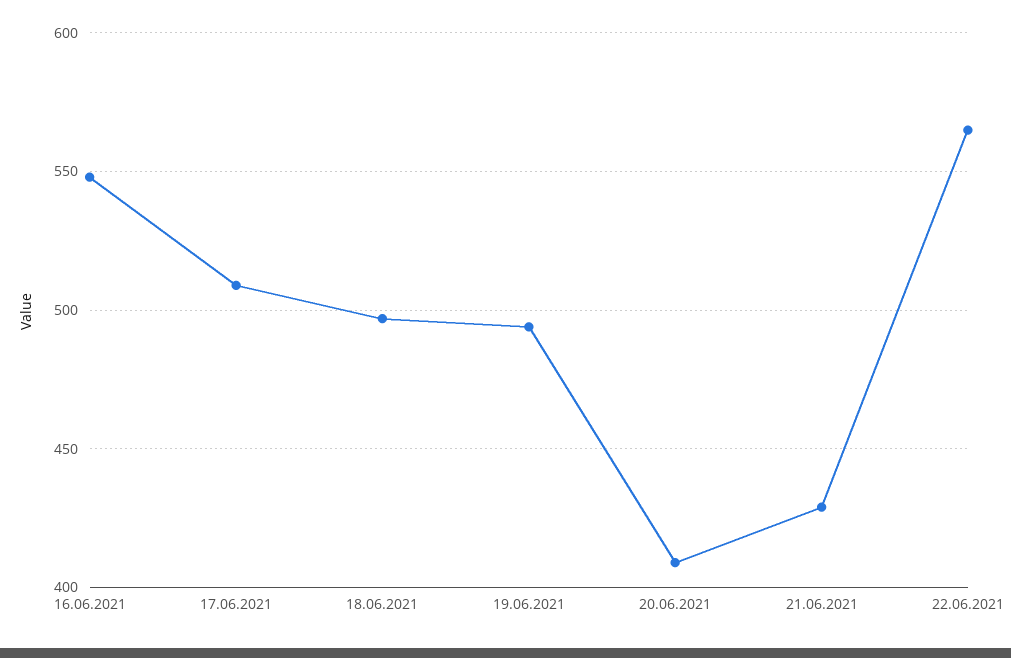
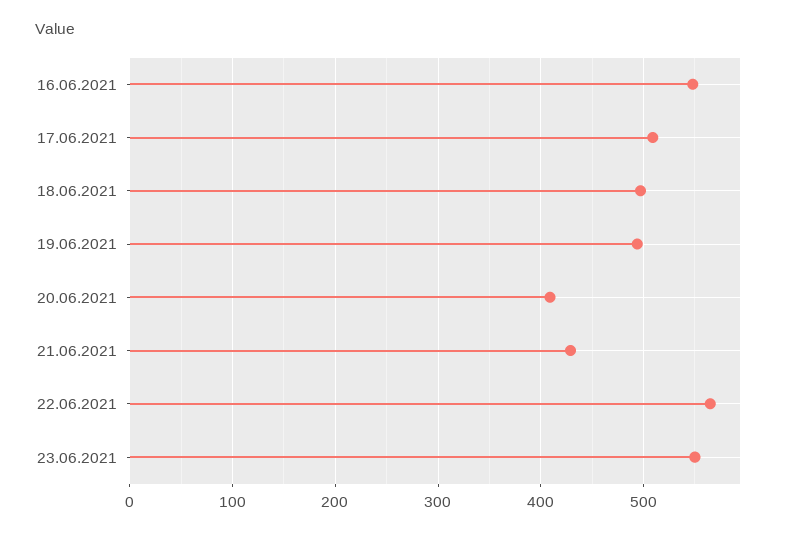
23.06.2021: none -> 550

